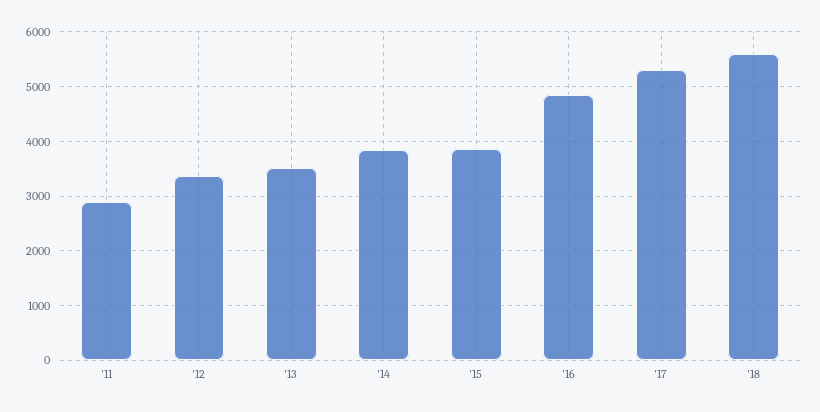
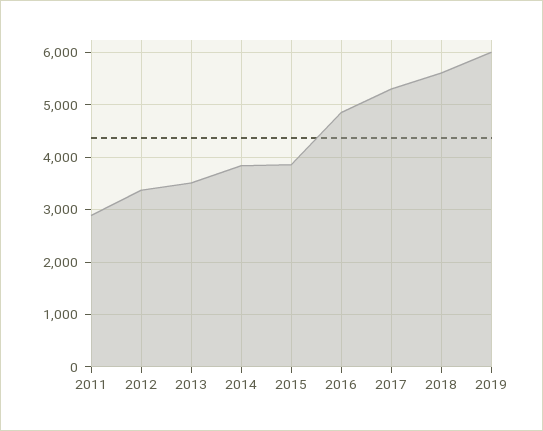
2019: none -> 6000

